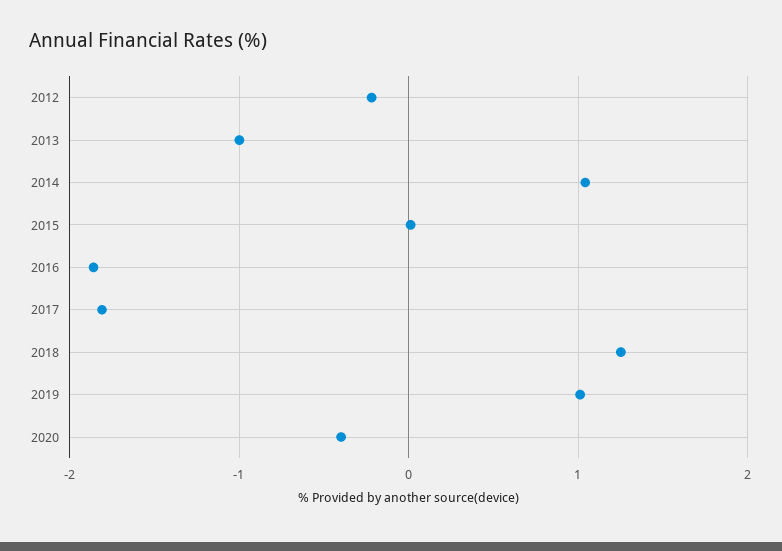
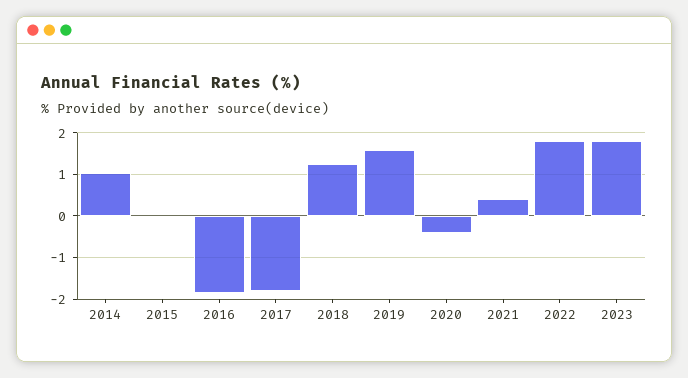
2012: -0.2 -> none
2013: -1 -> none
2019: 1 -> 1.6
2021: none -> 0.4
2022: none -> 1.8
2023: none -> 1.8

